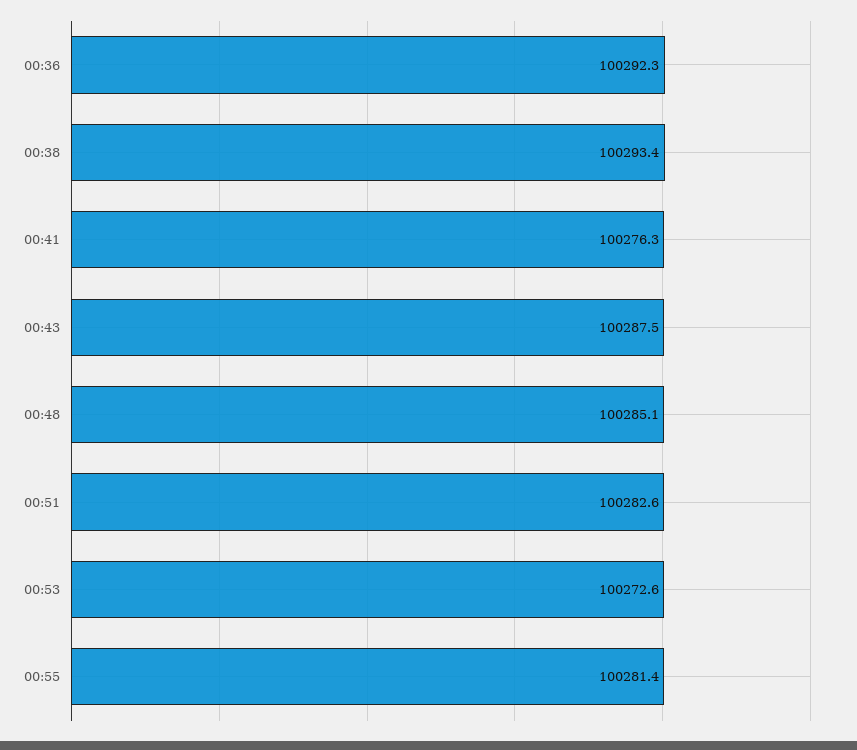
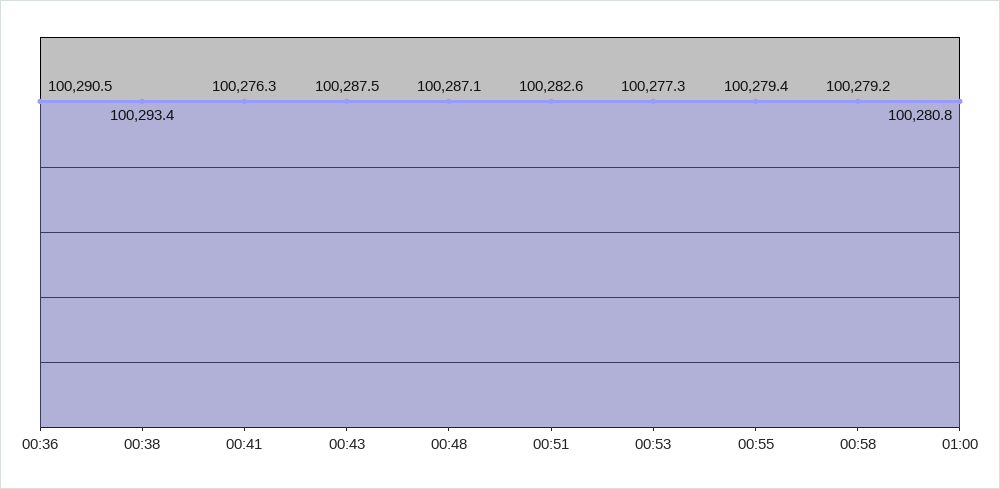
00:36: 100292.3 -> 100290.5
00:48: 100285.1 -> 100287.1
00:53: 100272.6 -> 100277.3
00:55: 100281.4 -> 100279.4
00:58: none -> 100279.2
01:00: none -> 100280.8

